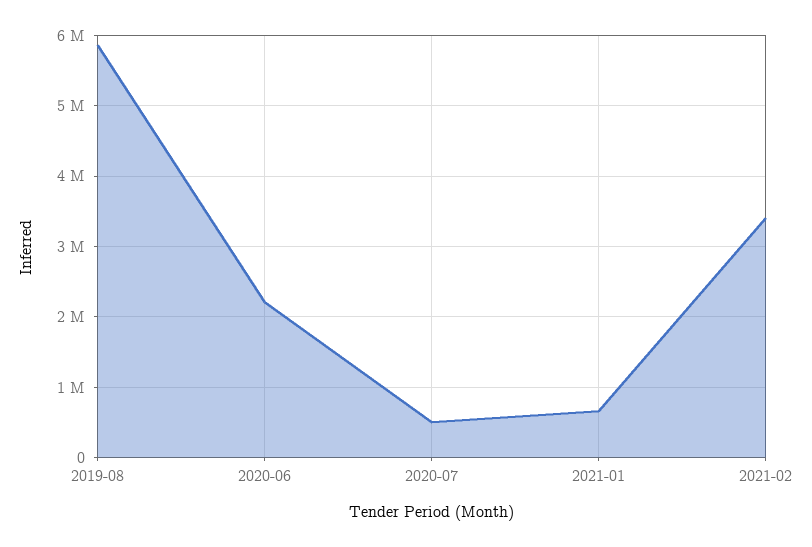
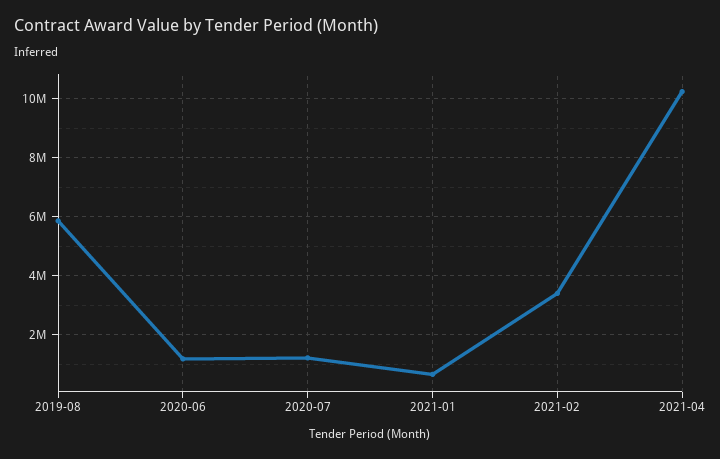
2020-06: 2200000 -> 1250000
2020-07: 500000 -> 1250000
2021-04: none -> 10250000

